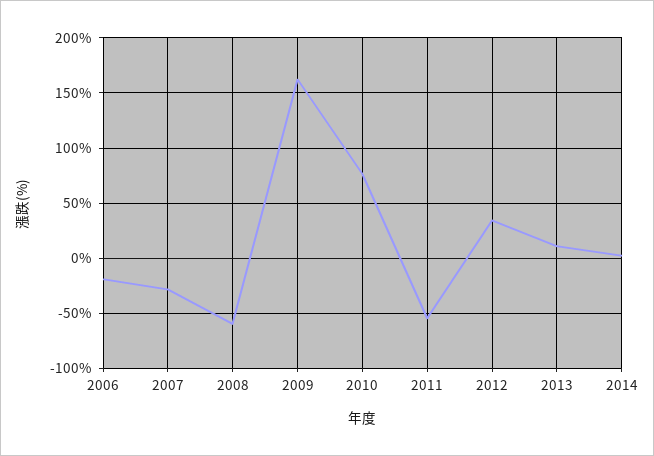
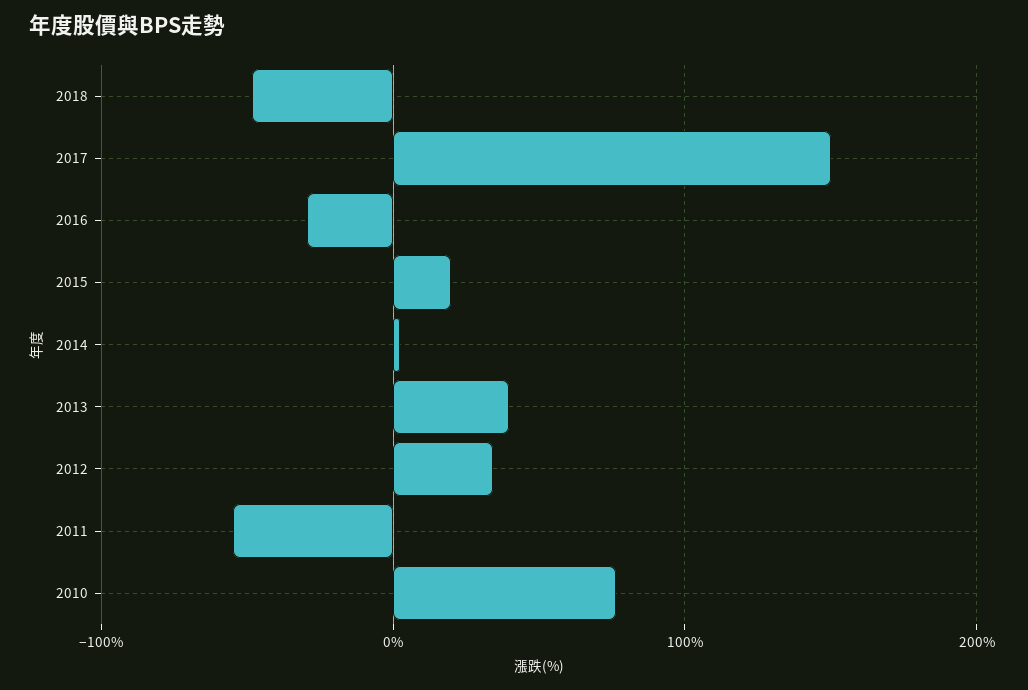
2006: -20 -> none
2007: -30 -> none
2008: -60 -> none
2009: 160 -> none
2013: 10 -> 40
2018: none -> -50
2017: none -> 150
2016: none -> -30
2015: none -> 20

